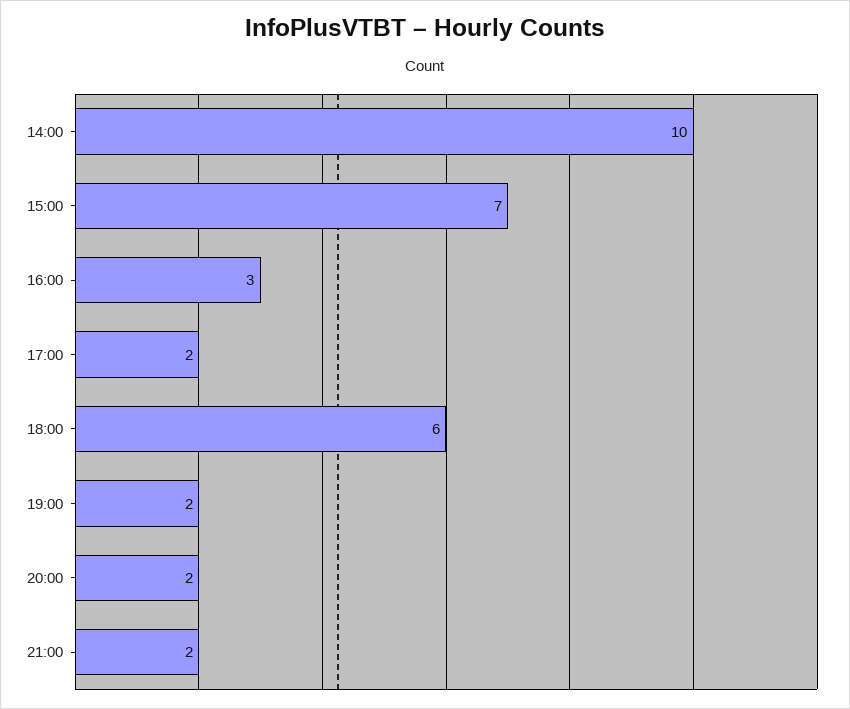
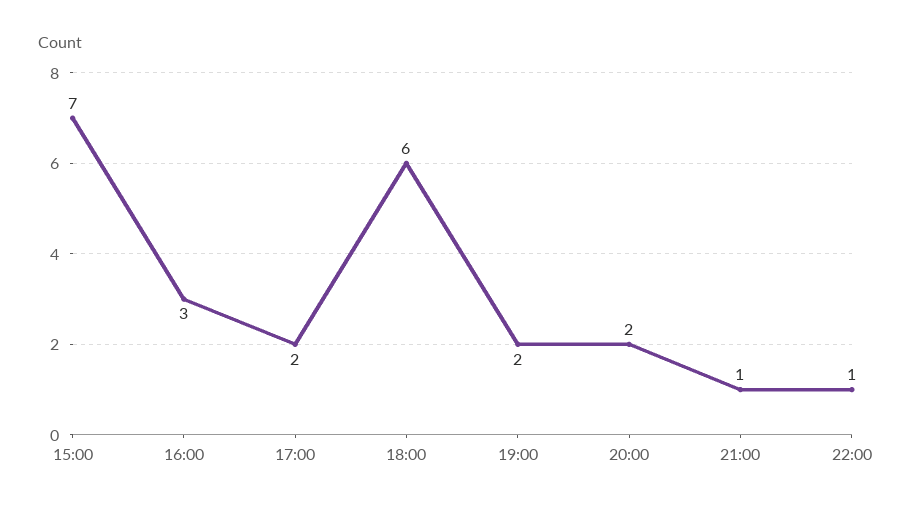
14:00: 10 -> none
21:00: 2 -> 1
22:00: none -> 1

